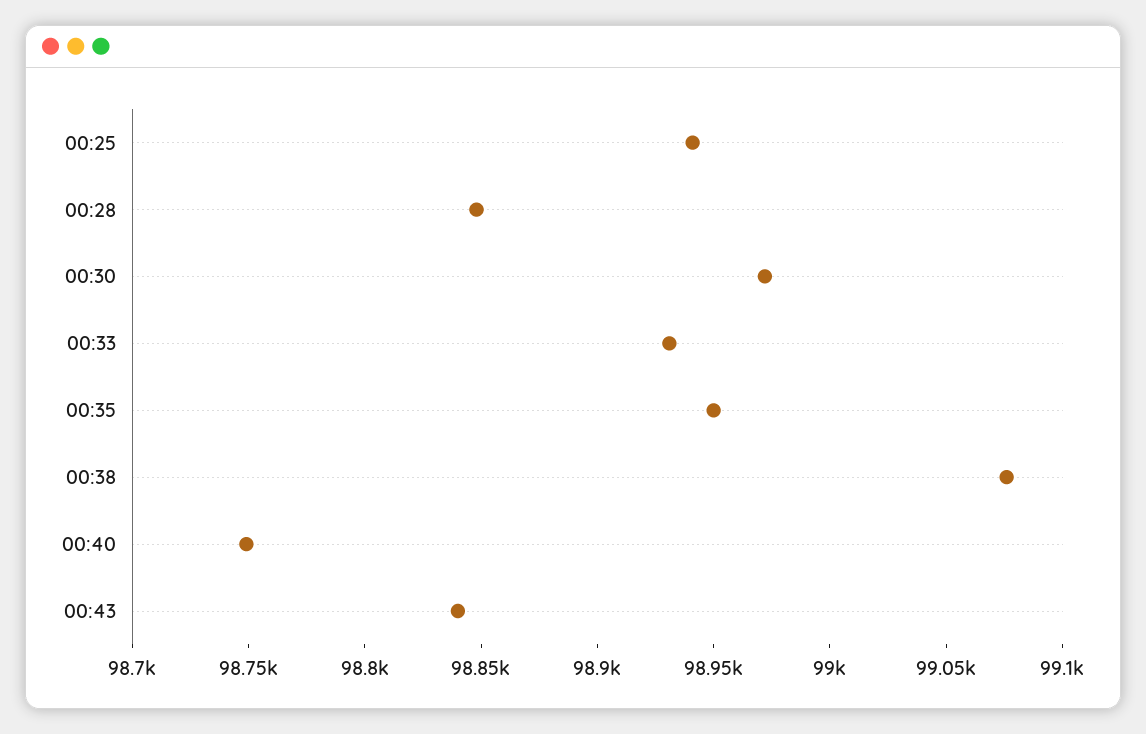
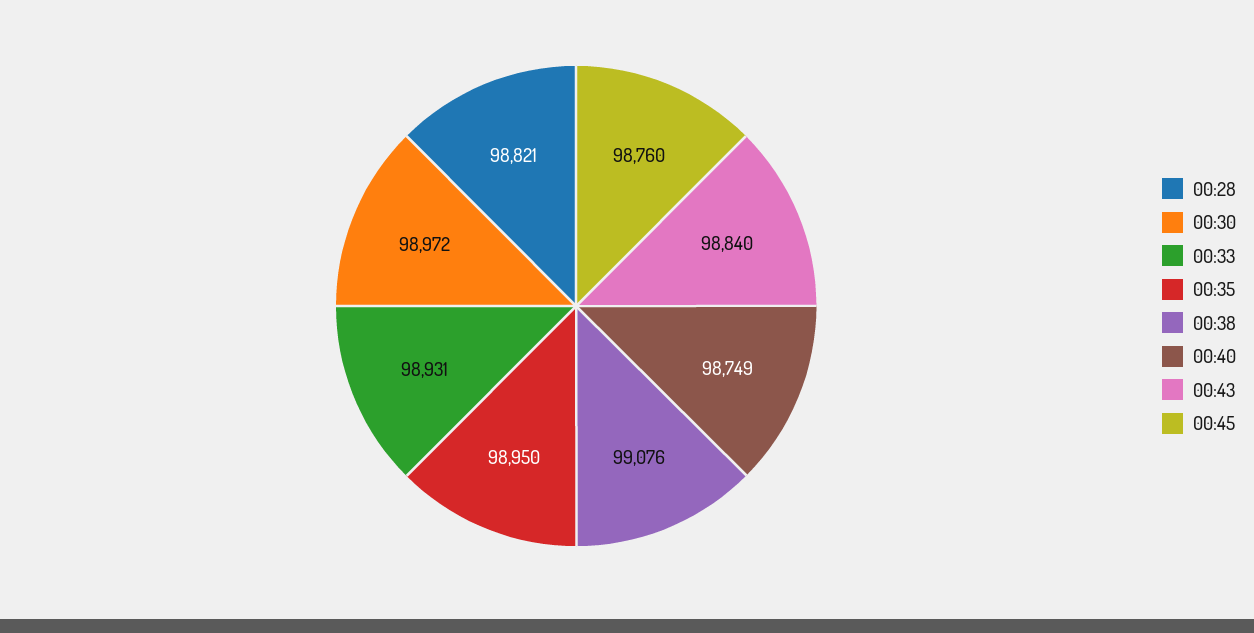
00:25: 98940 -> none
00:28: 98850 -> 98821
00:45: none -> 98760

